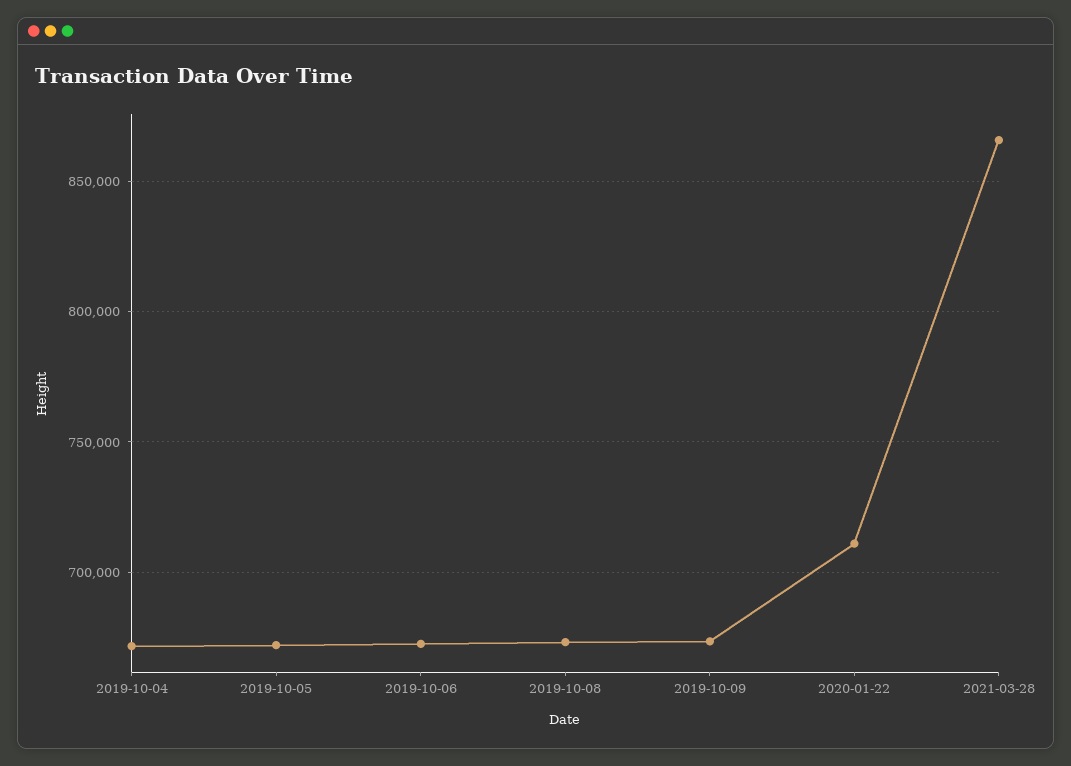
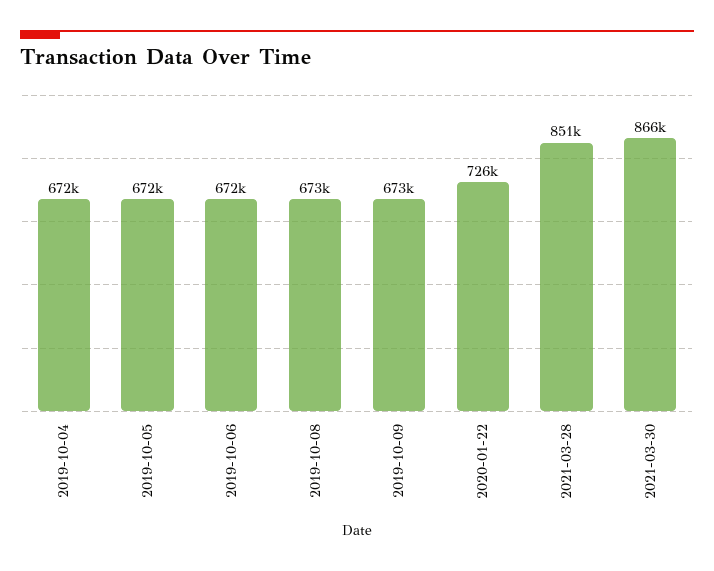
2020-01-22: 710000 -> 726000
2021-03-28: 865000 -> 851000
2021-03-30: none -> 866000

